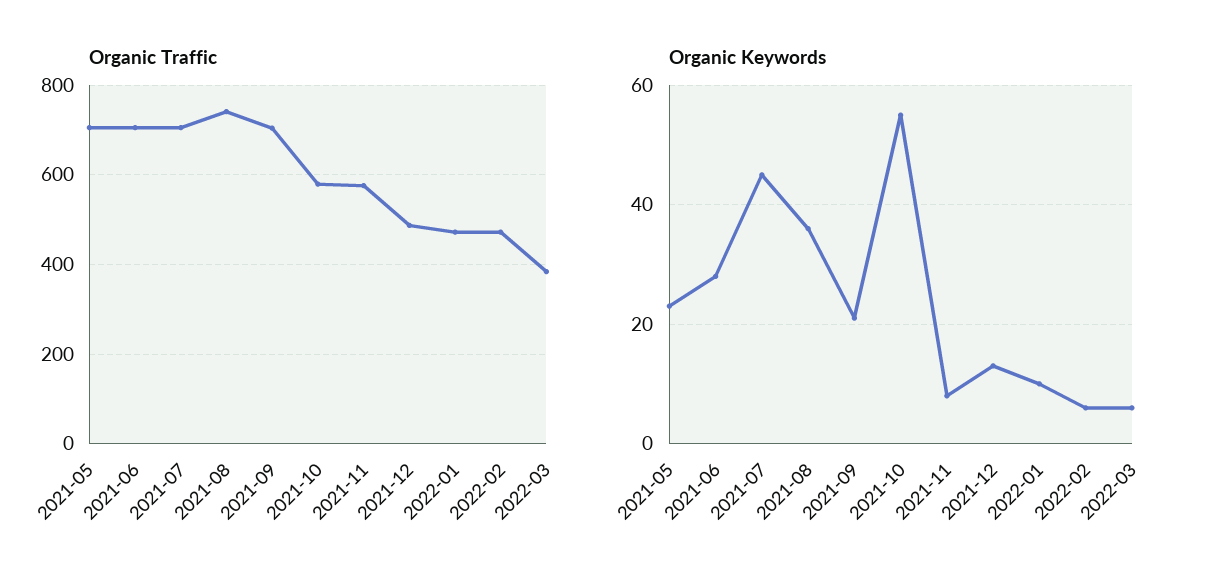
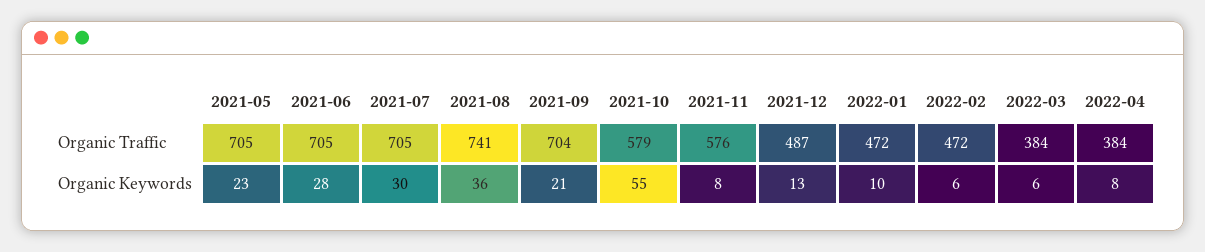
Organic Keywords, 2021-07: 45 -> 30
Organic Traffic, 2022-04: none -> 384
Organic Keywords, 2022-04: none -> 8

